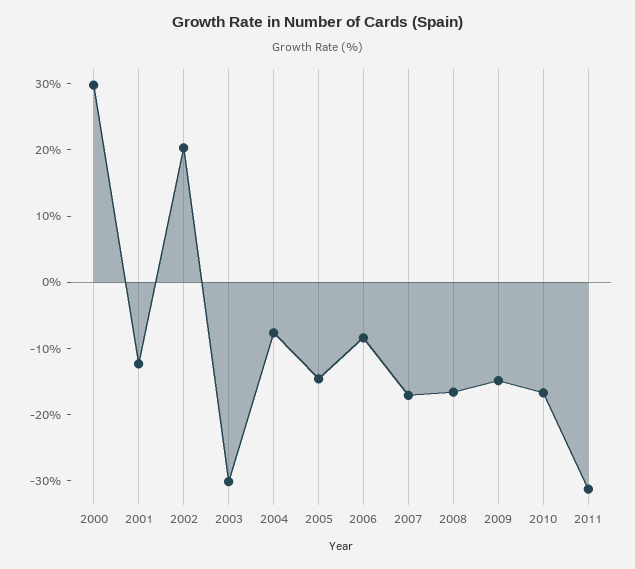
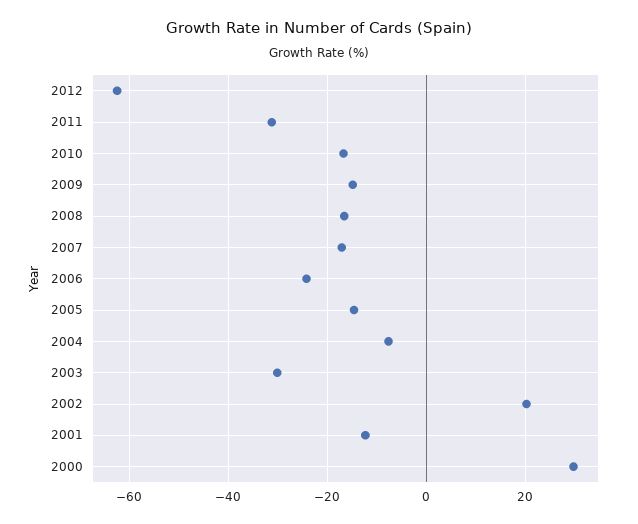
2006: -8 -> -24
2012: none -> -62

